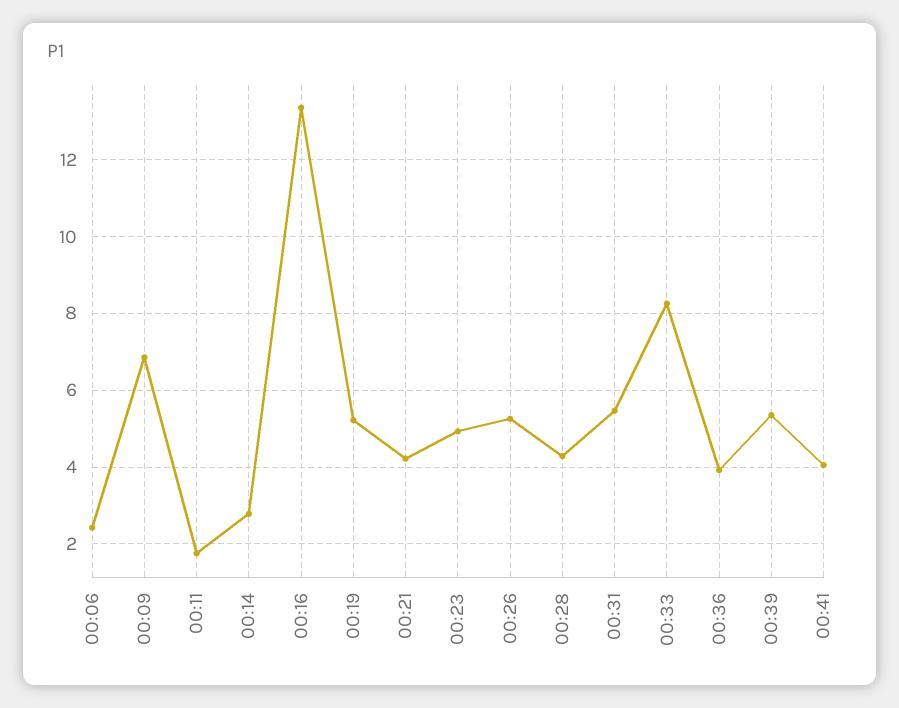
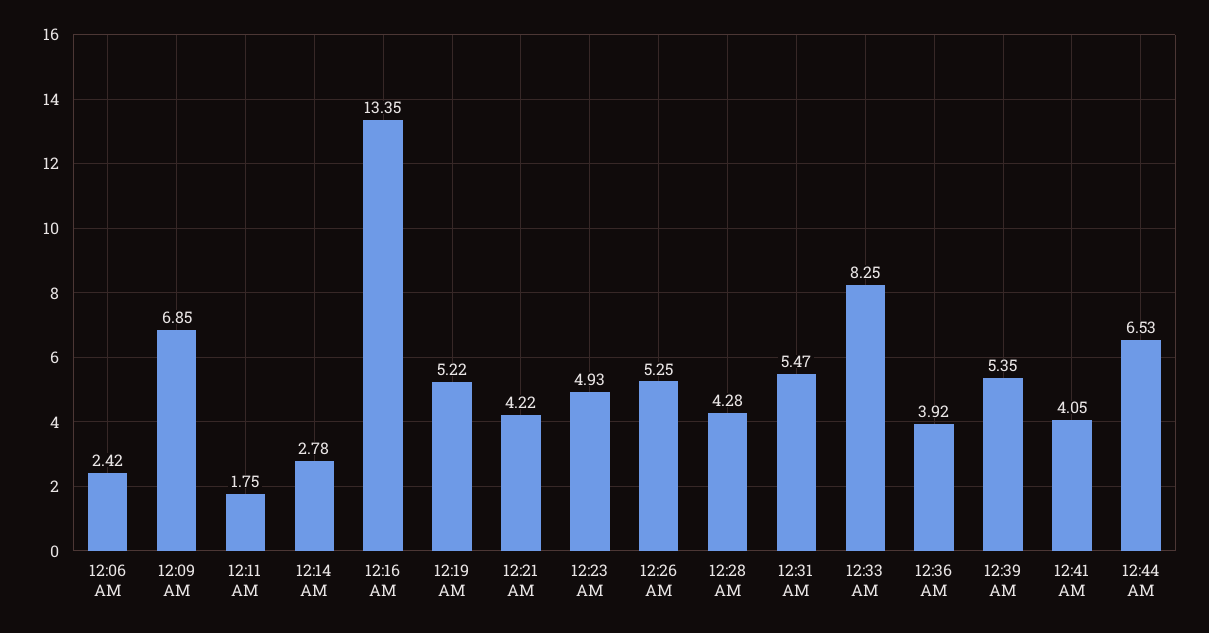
12:44 AM: none -> 6.53

